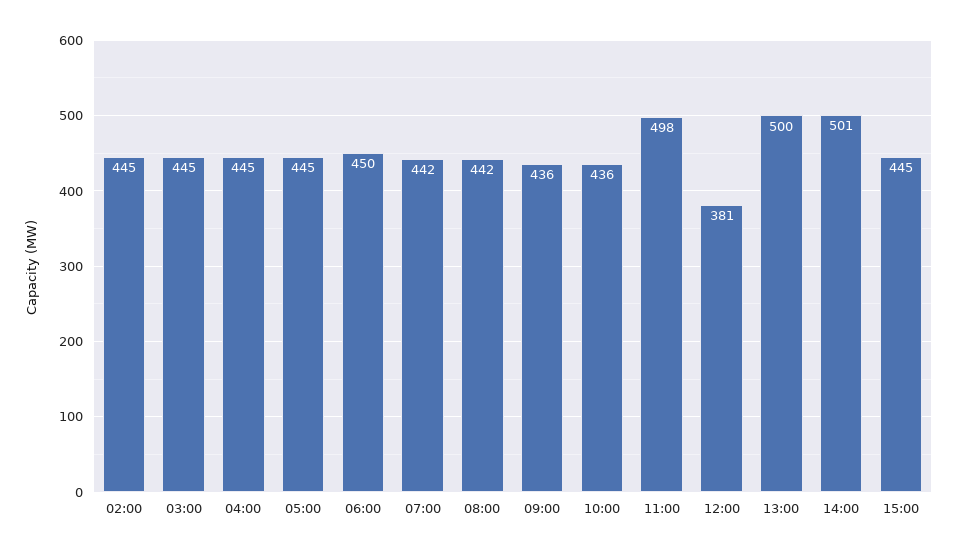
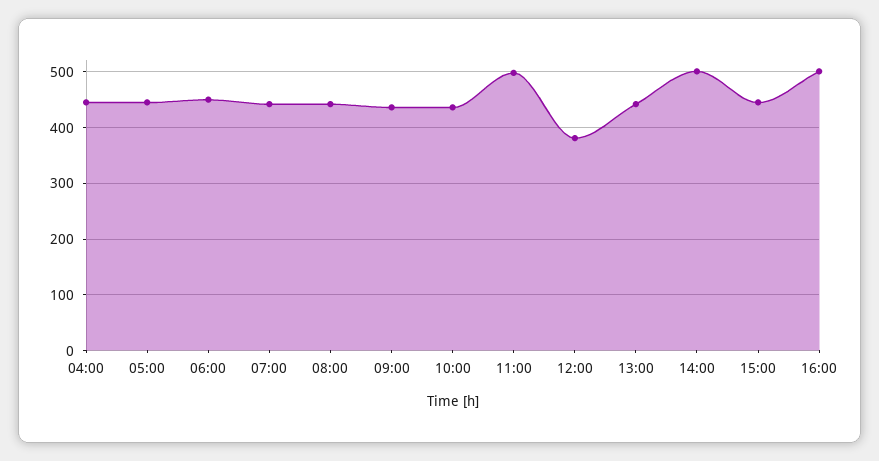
02:00: 445 -> none
03:00: 445 -> none
13:00: 500 -> 440
16:00: none -> 500

